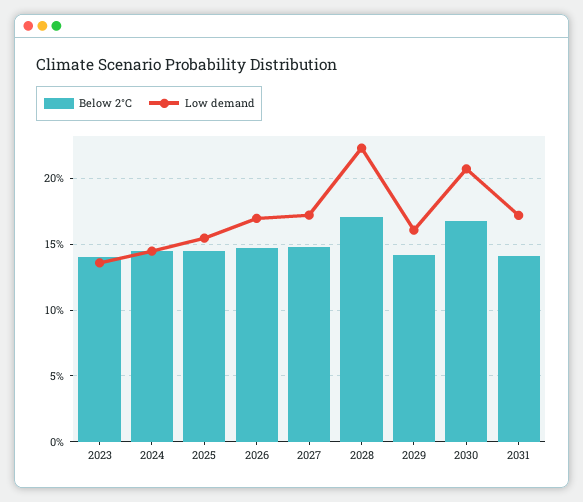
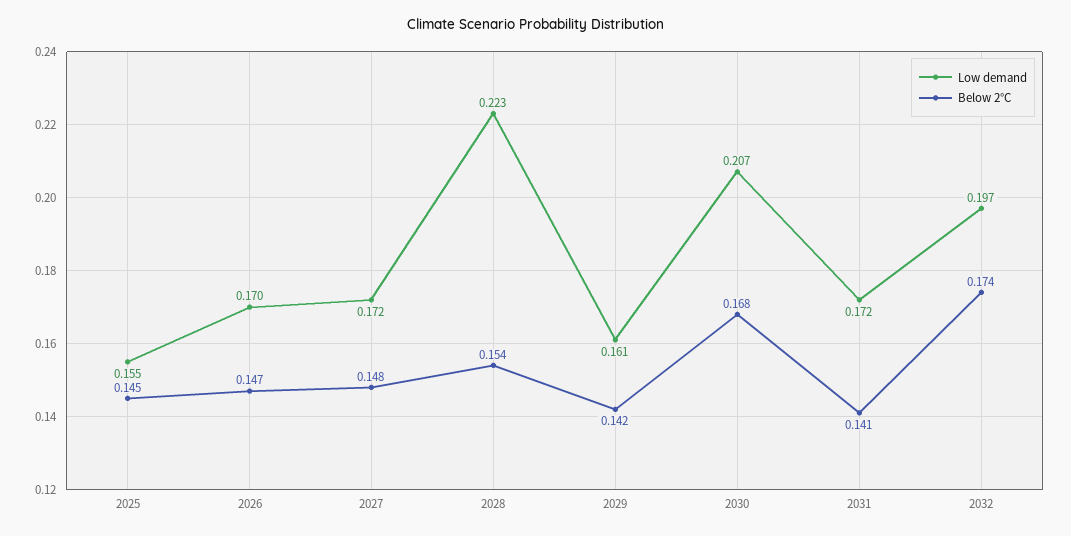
Below 2°C, 2023: 0.14 -> none
Low demand, 2023: 0.135 -> none
Below 2°C, 2024: 0.145 -> none
Low demand, 2024: 0.145 -> none
Below 2°C, 2028: 0.17 -> 0.154
Low demand, 2032: none -> 0.197
Below 2°C, 2032: none -> 0.174

